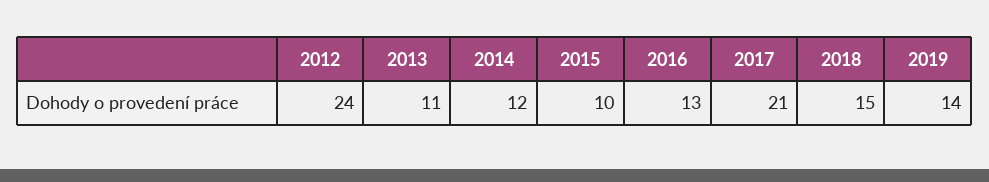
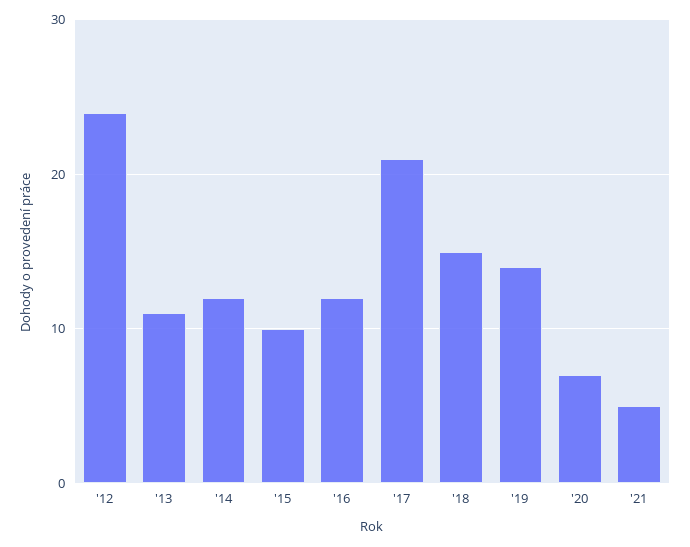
2016: 13 -> 12
'20: none -> 7
'21: none -> 5

